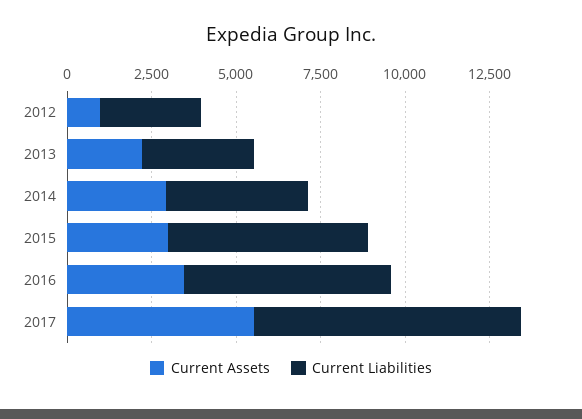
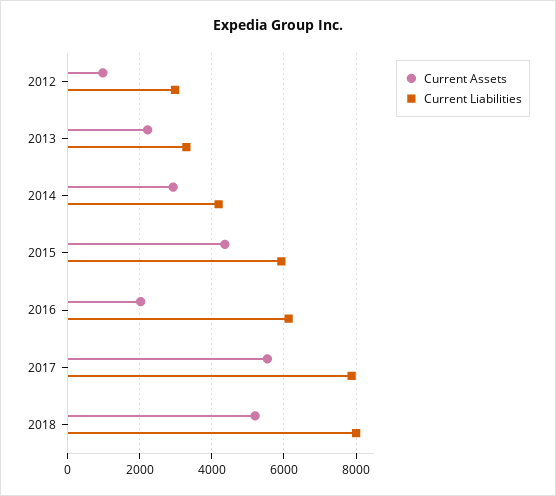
Current Assets, 2015: 3000 -> 4400
Current Assets, 2016: 3500 -> 2000
Current Assets, 2018: none -> 5200
Current Liabilities, 2018: none -> 8000

